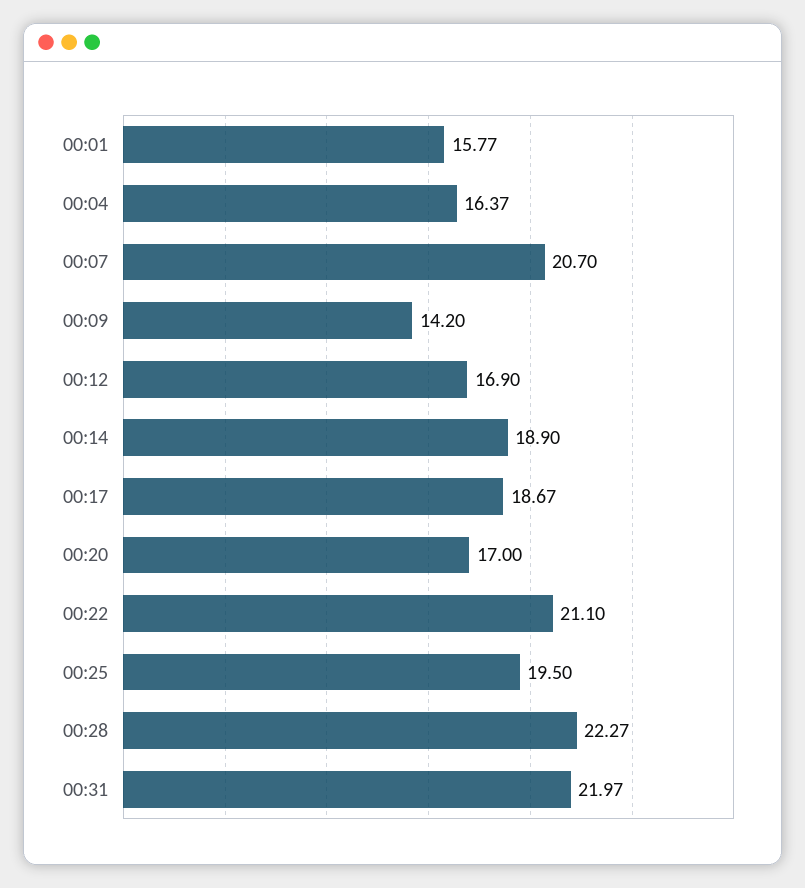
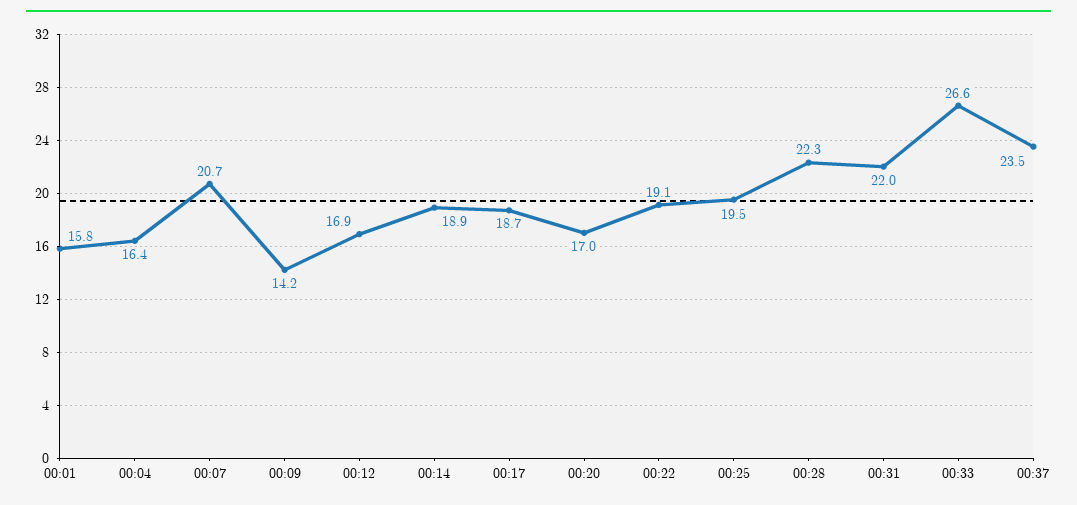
00:22: 21.1 -> 19.1
00:33: none -> 26.6
00:37: none -> 23.5

